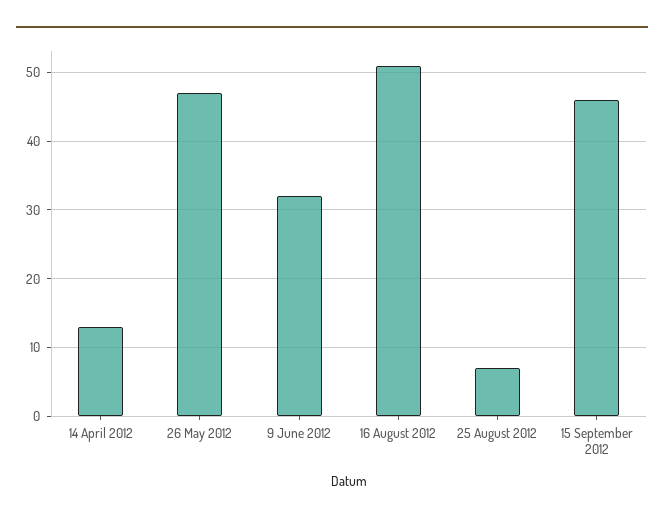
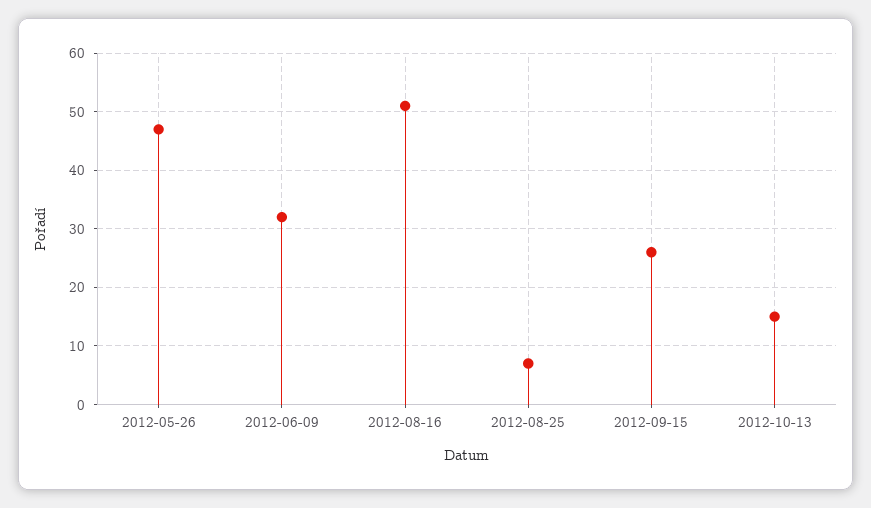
14 April 2012: 13 -> none
15 September 2012: 46 -> 25
2012-10-13: none -> 15

